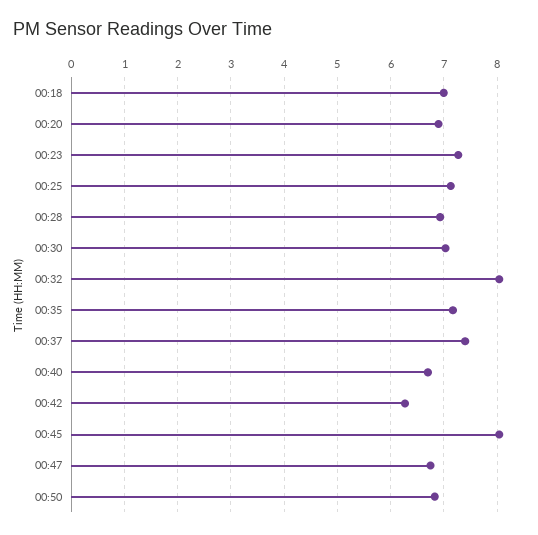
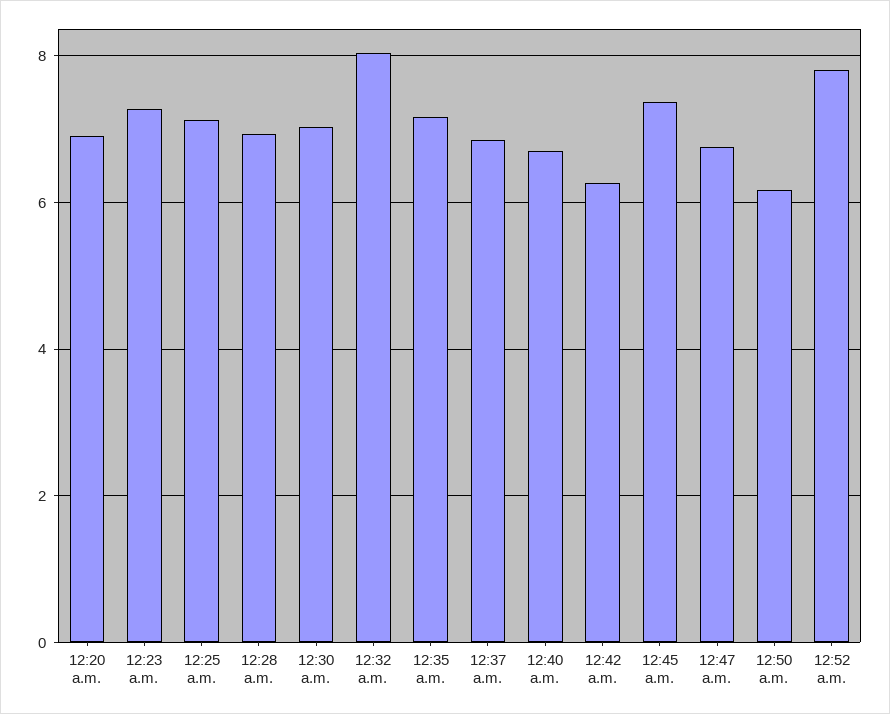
00:18: 7 -> none
00:37: 7.4 -> 6.8
00:45: 8 -> 7.4
00:50: 6.8 -> 6.2
12:52 a.m.: none -> 7.8

